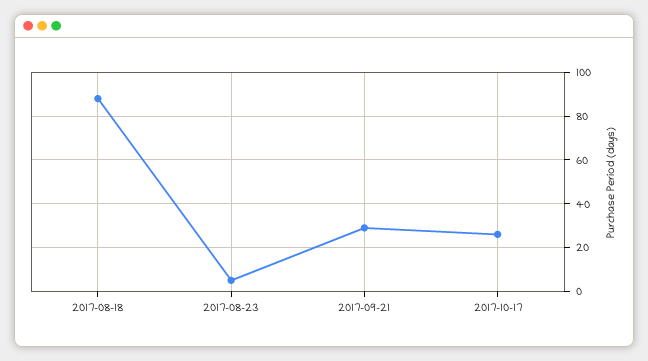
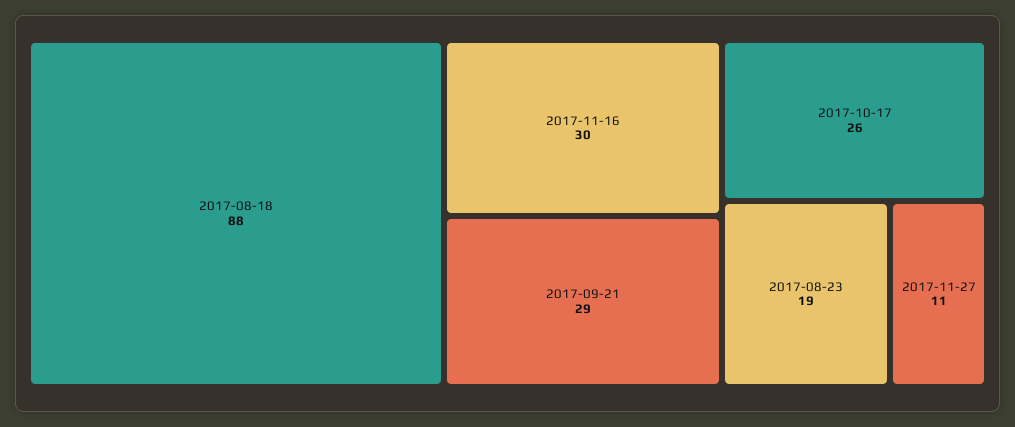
2017-08-23: 5 -> 19
2017-11-16: none -> 30
2017-11-27: none -> 11

